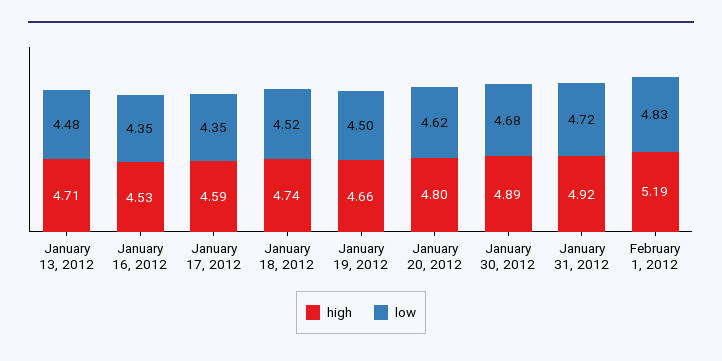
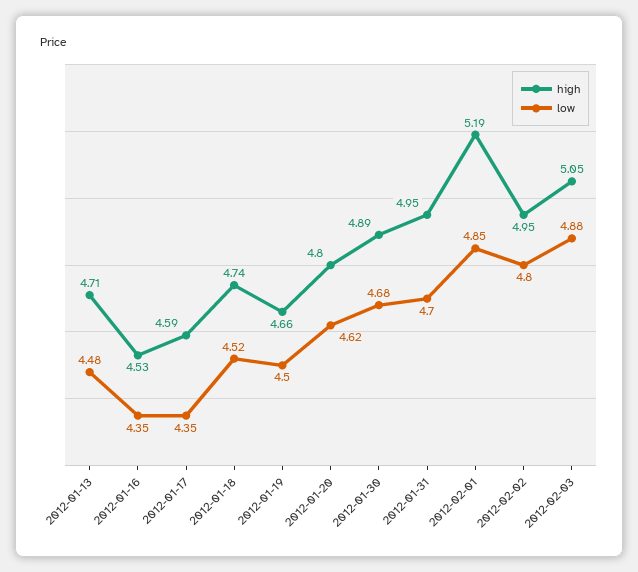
high, January 31, 2012: 4.92 -> 4.95
low, January 31, 2012: 4.72 -> 4.7
low, February 1, 2012: 4.83 -> 4.85
high, 2012-02-02: none -> 4.95
low, 2012-02-02: none -> 4.8
high, 2012-02-03: none -> 5.05
low, 2012-02-03: none -> 4.88

